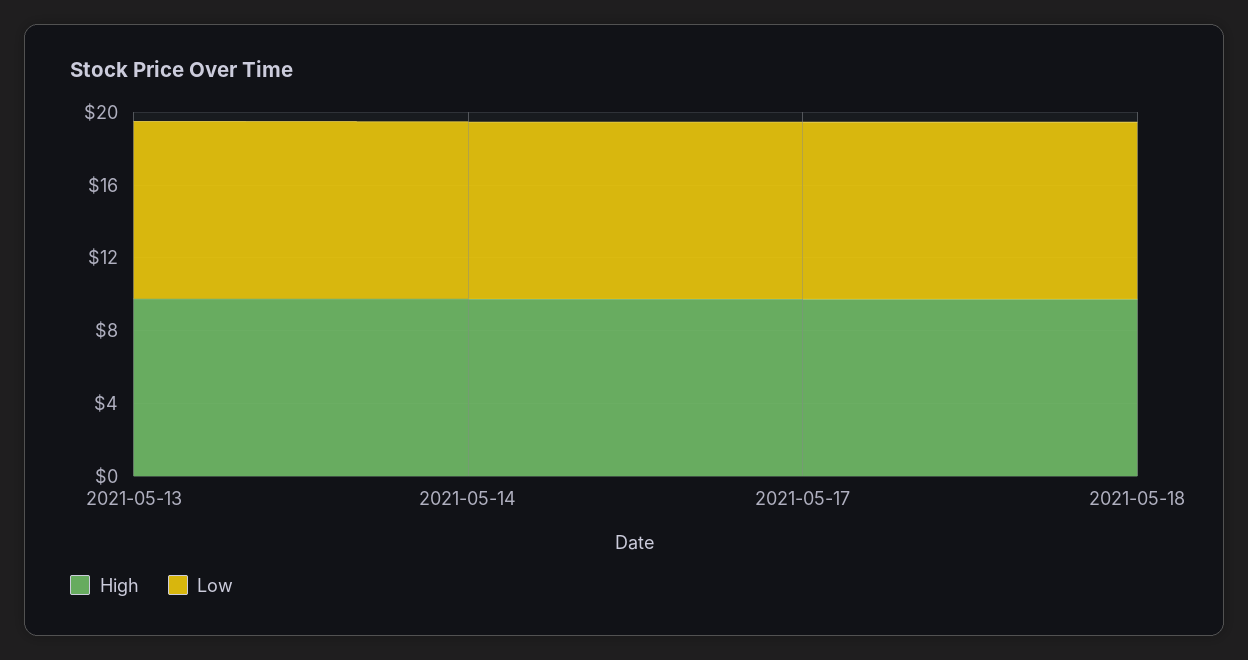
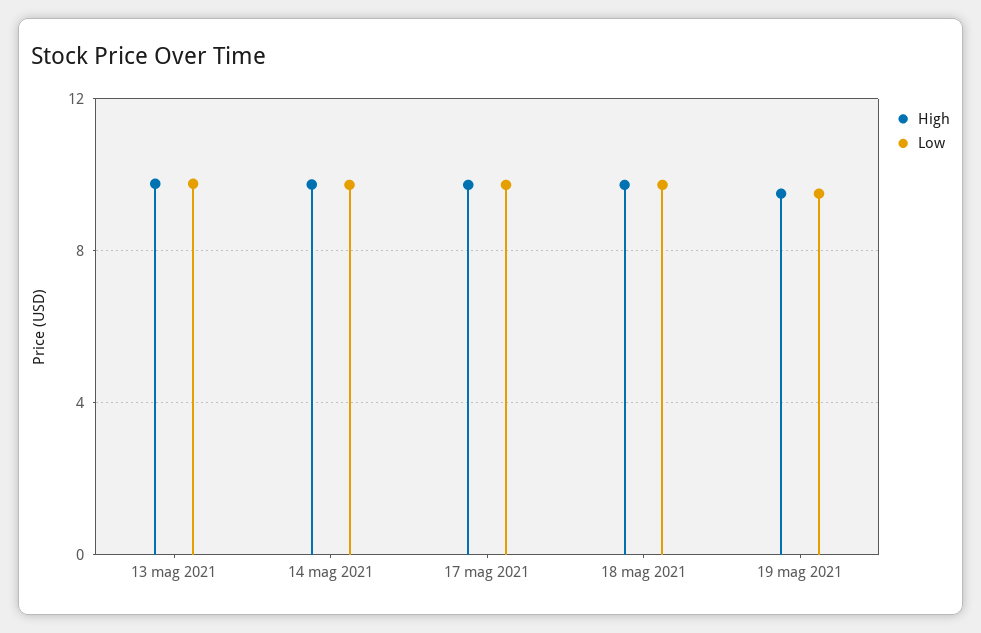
High, 19 mag 2021: none -> 9.5
Low, 19 mag 2021: none -> 9.5

